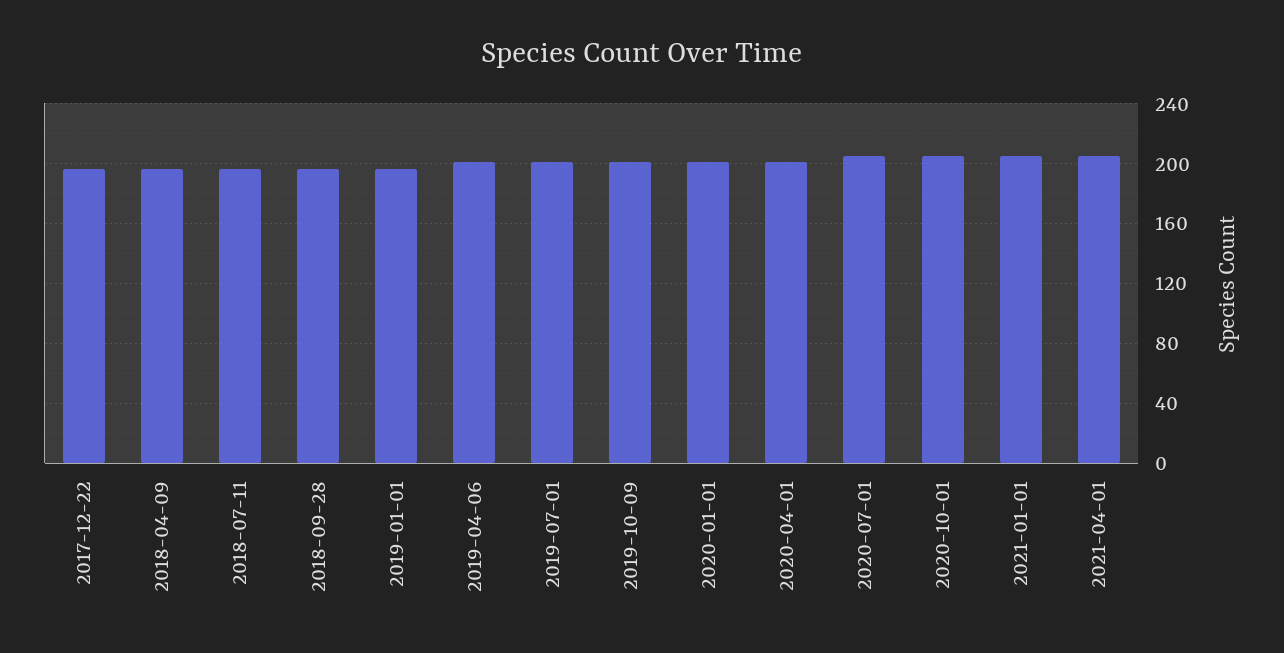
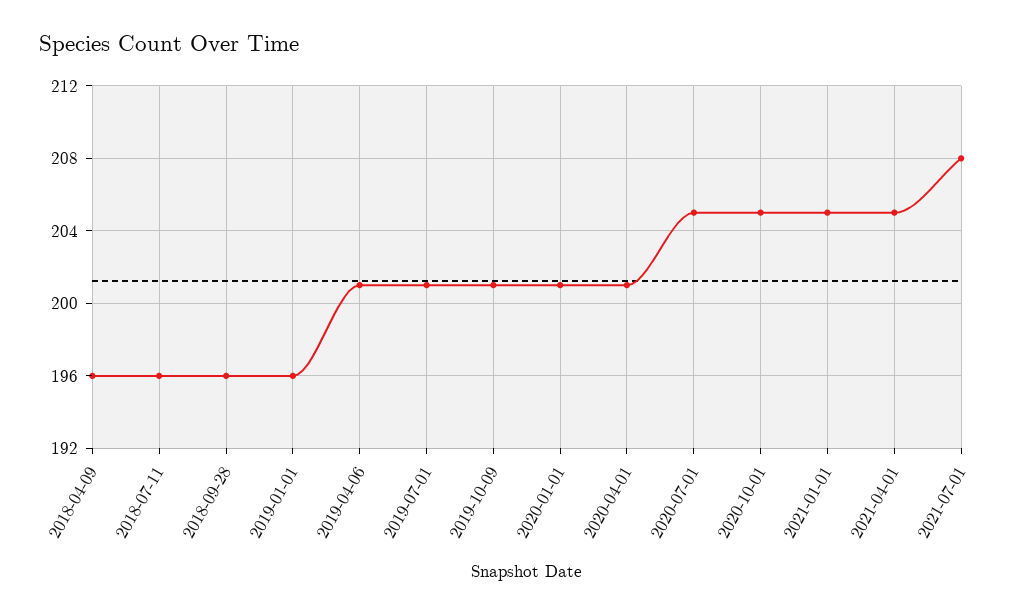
2017-12-22: 195 -> none
2021-07-01: none -> 208

